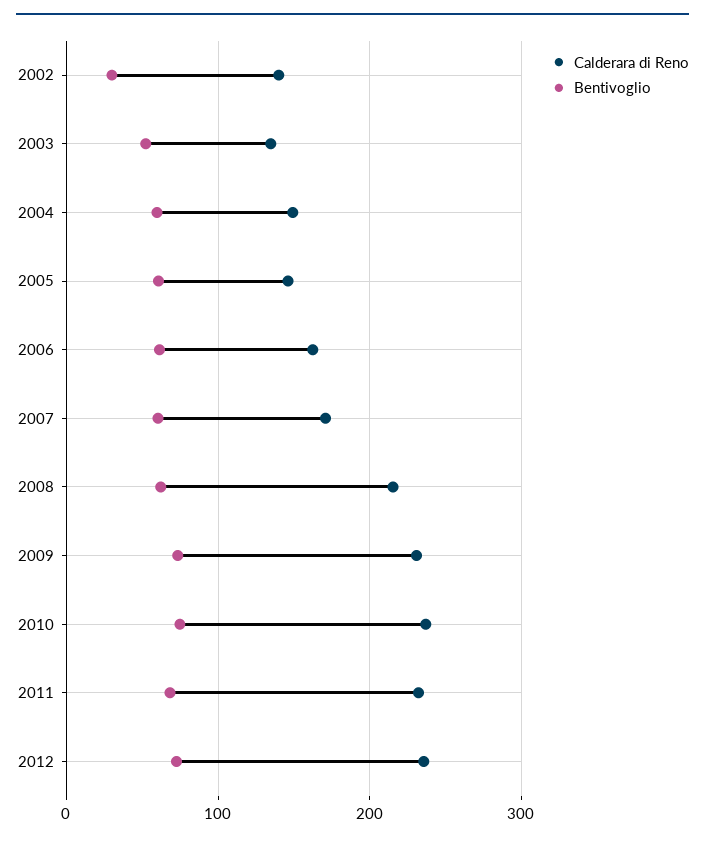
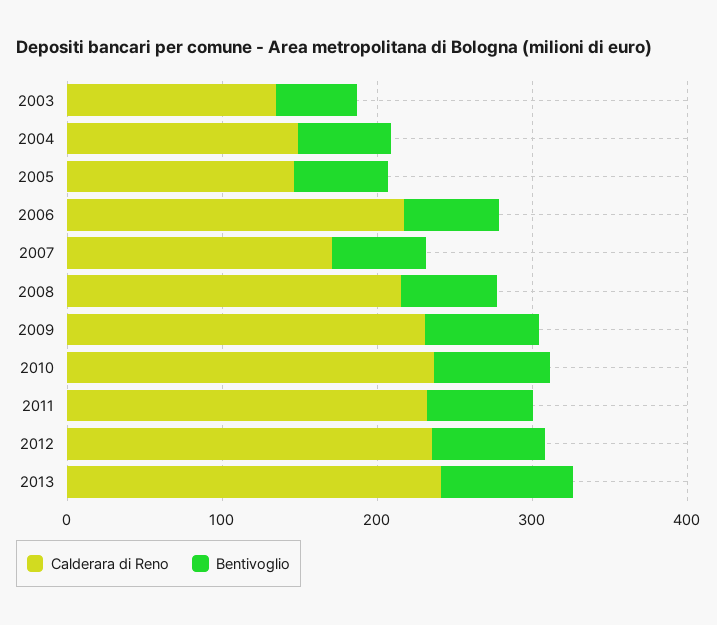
Calderara di Reno, 2002: 140 -> none
Bentivoglio, 2002: 30 -> none
Calderara di Reno, 2006: 160 -> 220
Calderara di Reno, 2013: none -> 240
Bentivoglio, 2013: none -> 80

